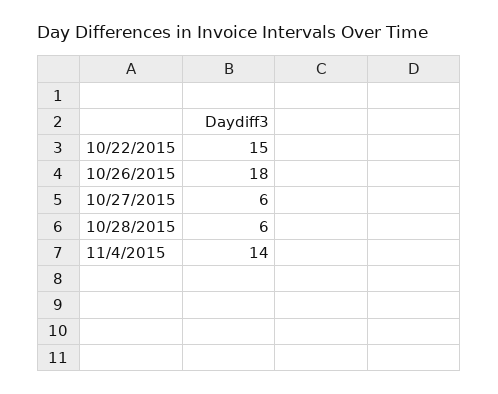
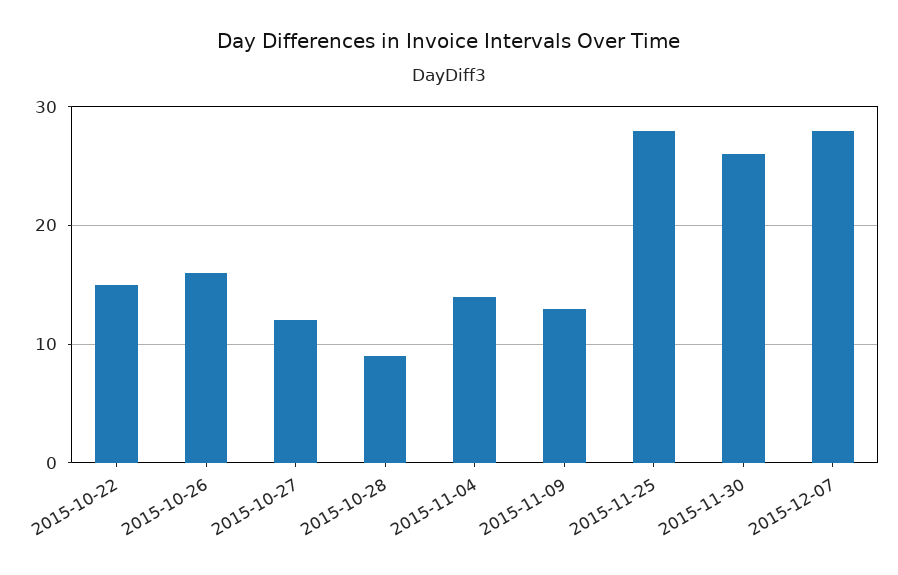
10/26/2015: 18 -> 16
10/27/2015: 6 -> 12
10/28/2015: 6 -> 9
2015-11-09: none -> 13
2015-11-25: none -> 28
2015-11-30: none -> 26
2015-12-07: none -> 28

